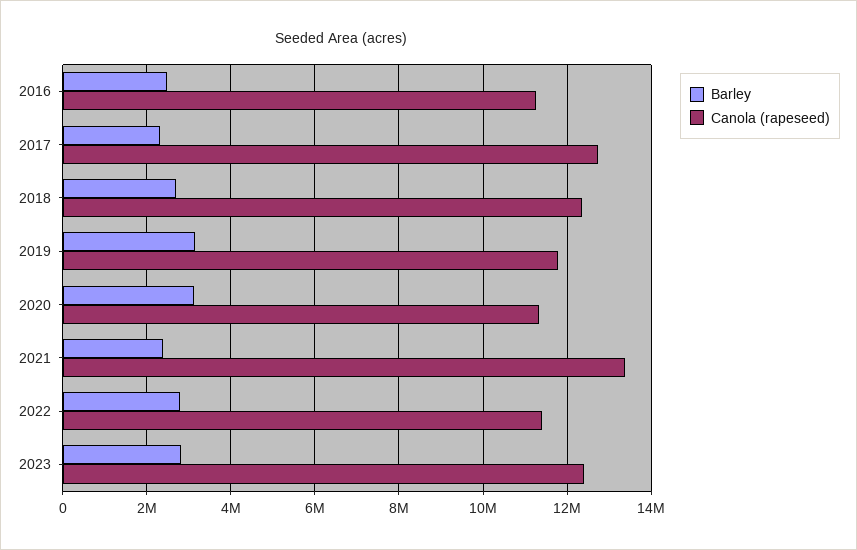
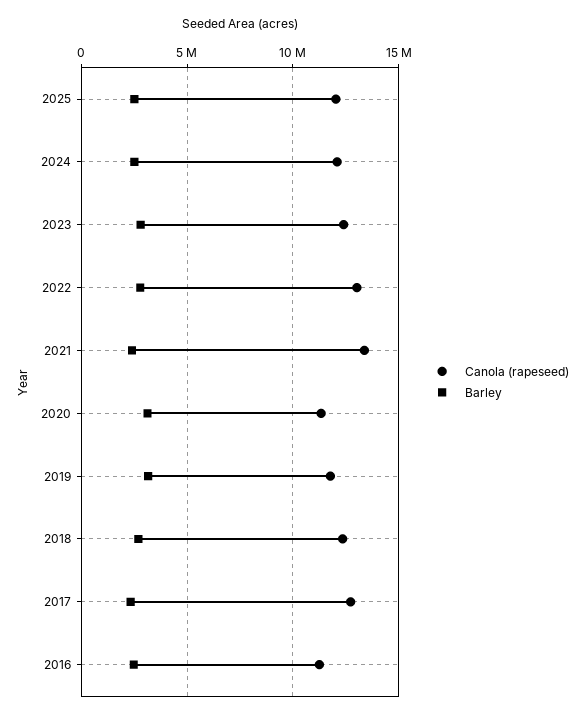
Canola (rapeseed), 2022: 11400000 -> 13000000
Canola (rapeseed), 2025: none -> 12000000
Barley, 2025: none -> 2500000
Canola (rapeseed), 2024: none -> 12000000
Barley, 2024: none -> 2500000

